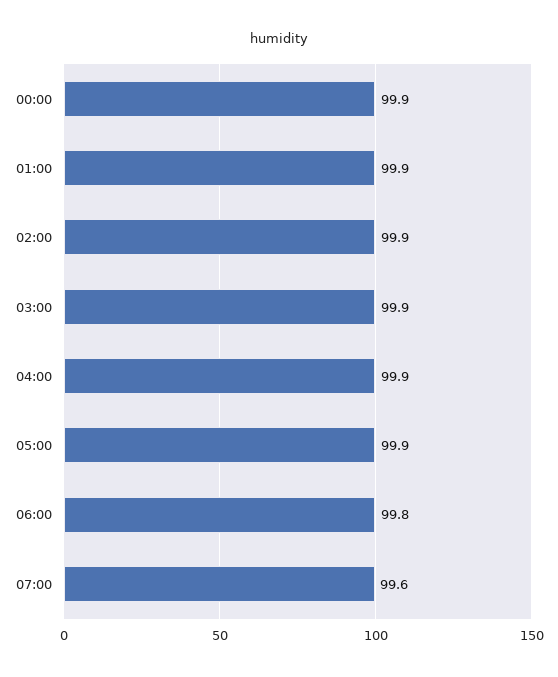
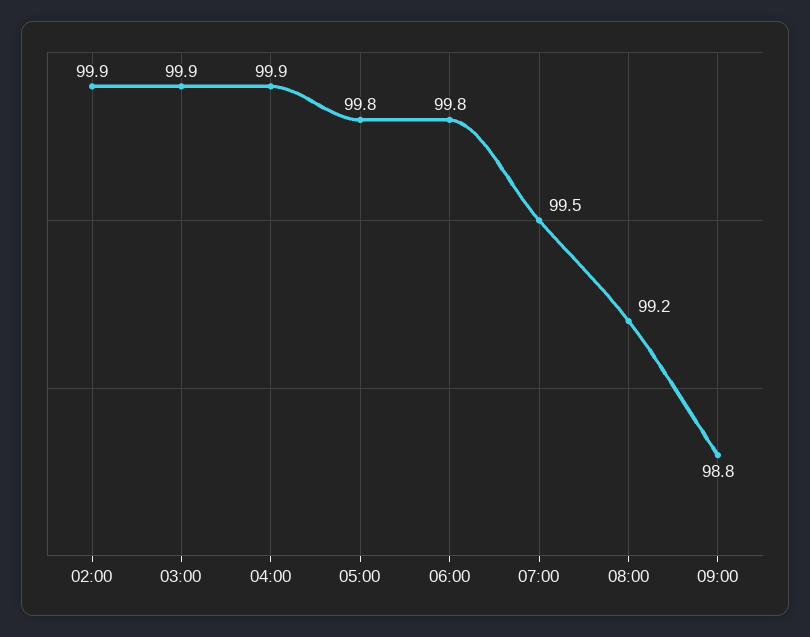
00:00: 99.9 -> none
01:00: 99.9 -> none
05:00: 99.9 -> 99.8
07:00: 99.6 -> 99.5
08:00: none -> 99.2
09:00: none -> 98.8

